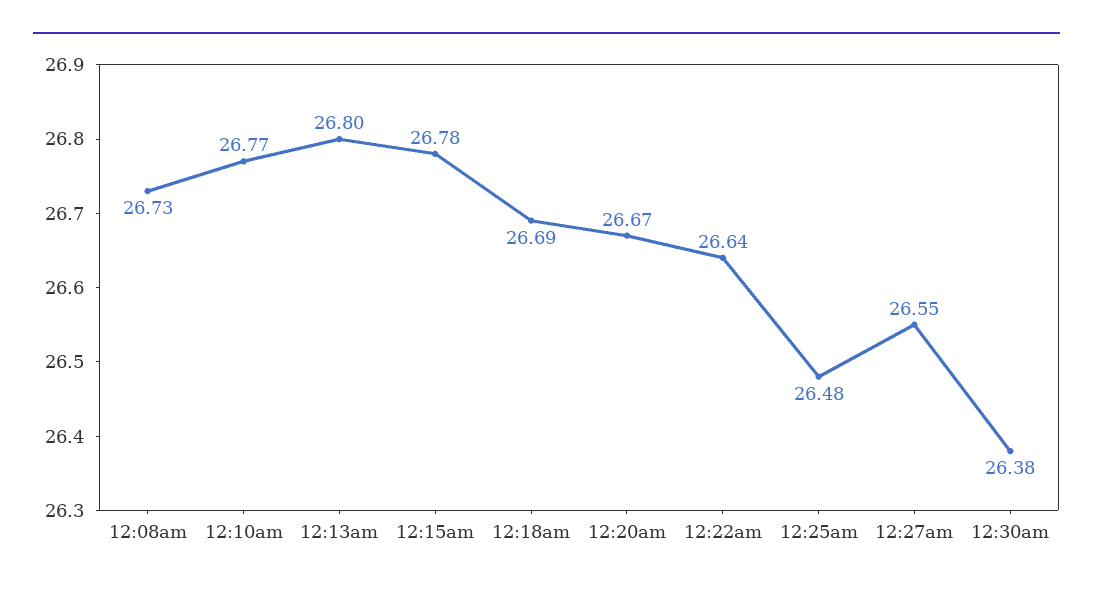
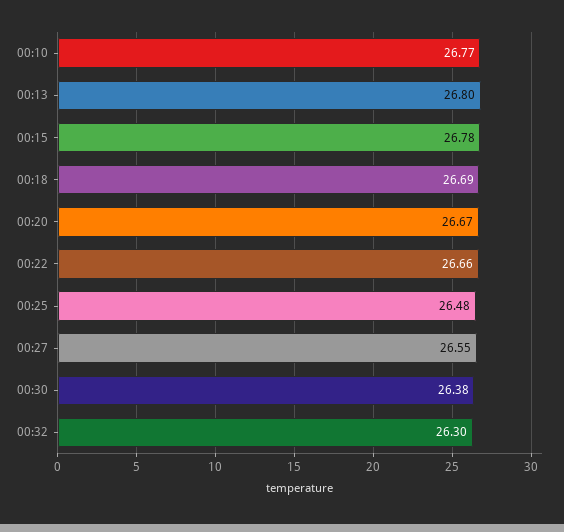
12:08am: 26.73 -> none
12:22am: 26.64 -> 26.66
00:32: none -> 26.3

